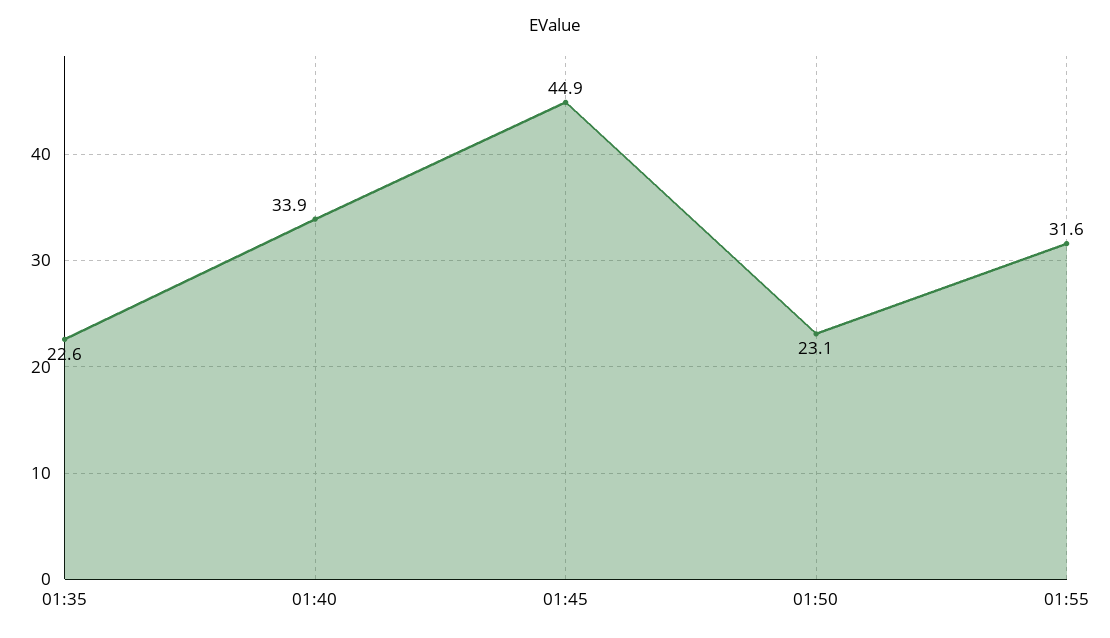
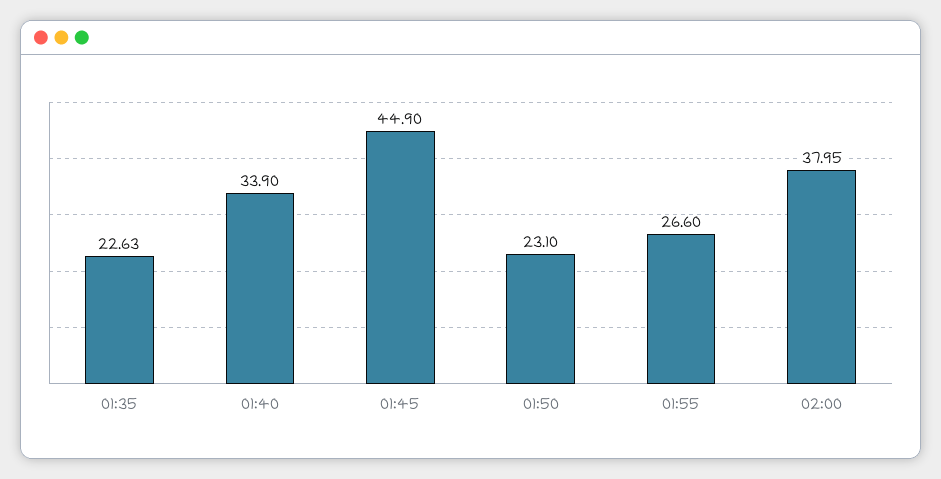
01:55: 31.6 -> 26.6
02:00: none -> 37.95

